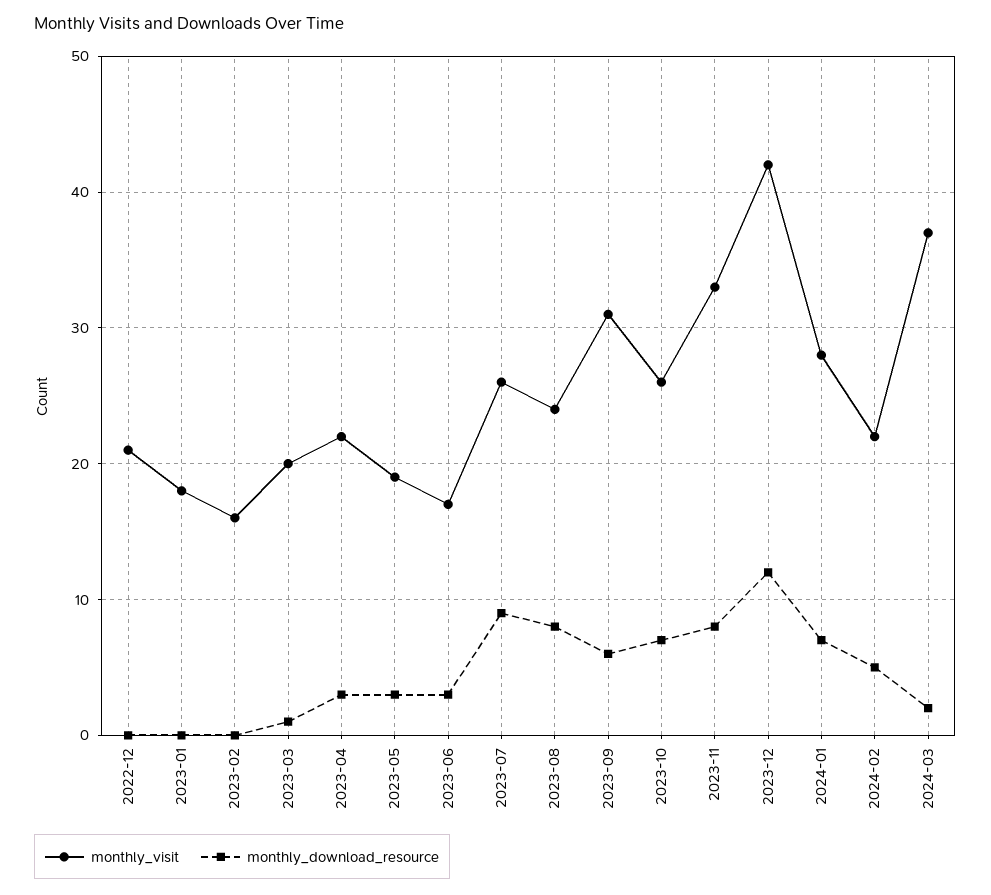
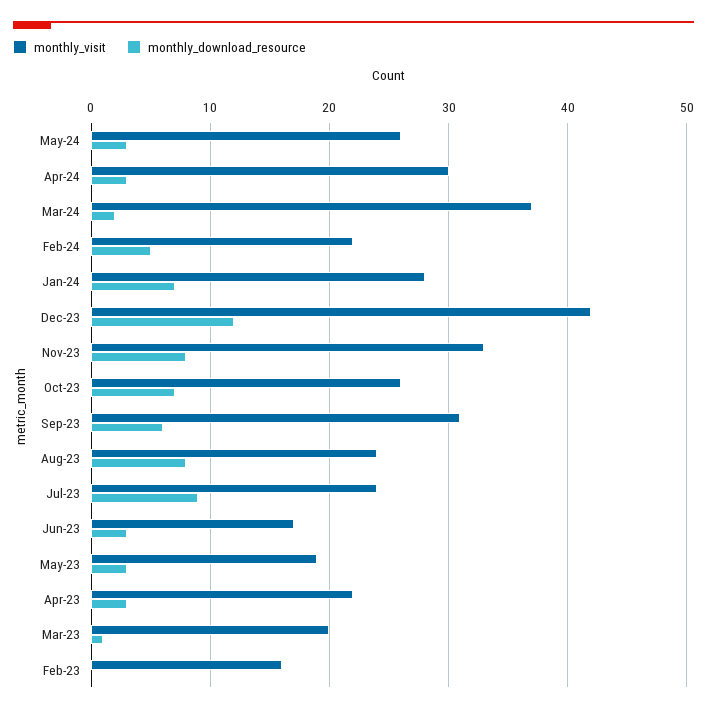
monthly_visit, 2022-12: 21 -> none
monthly_download_resource, 2022-12: 0 -> none
monthly_visit, 2023-01: 18 -> none
monthly_download_resource, 2023-01: 0 -> none
monthly_visit, 2023-07: 26 -> 24
monthly_visit, May-24: none -> 26
monthly_download_resource, May-24: none -> 3
monthly_visit, Apr-24: none -> 30
monthly_download_resource, Apr-24: none -> 3

